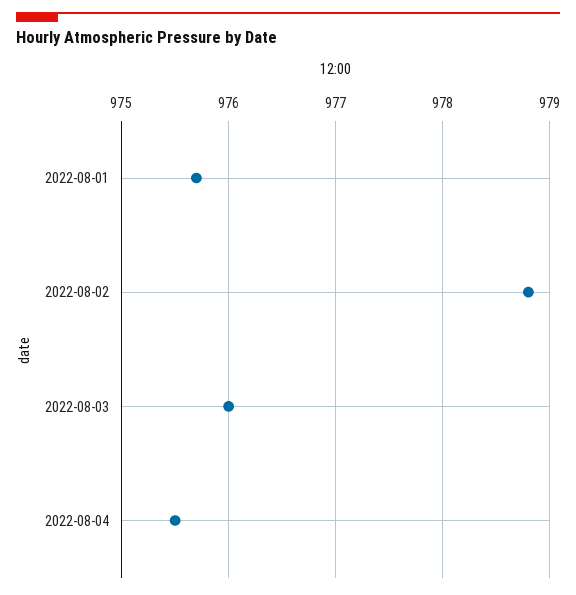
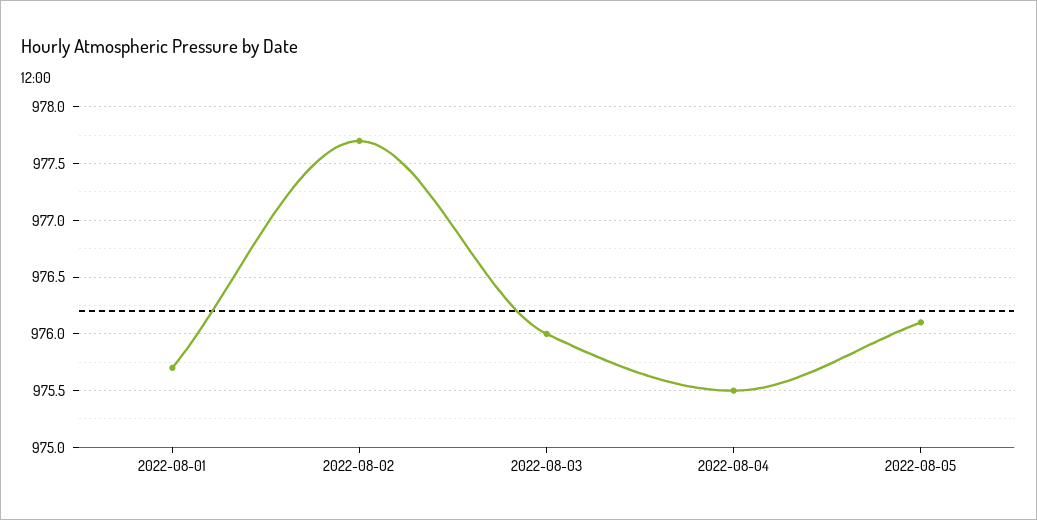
2022-08-02: 978.8 -> 977.7
2022-08-05: none -> 976.1

